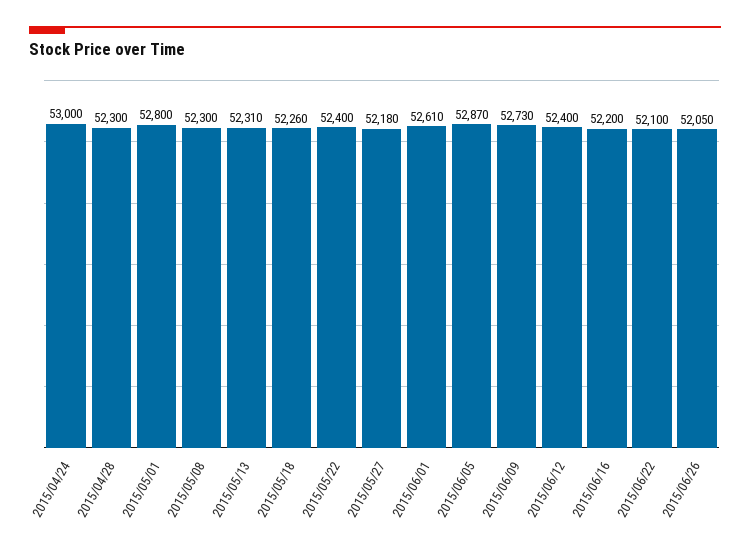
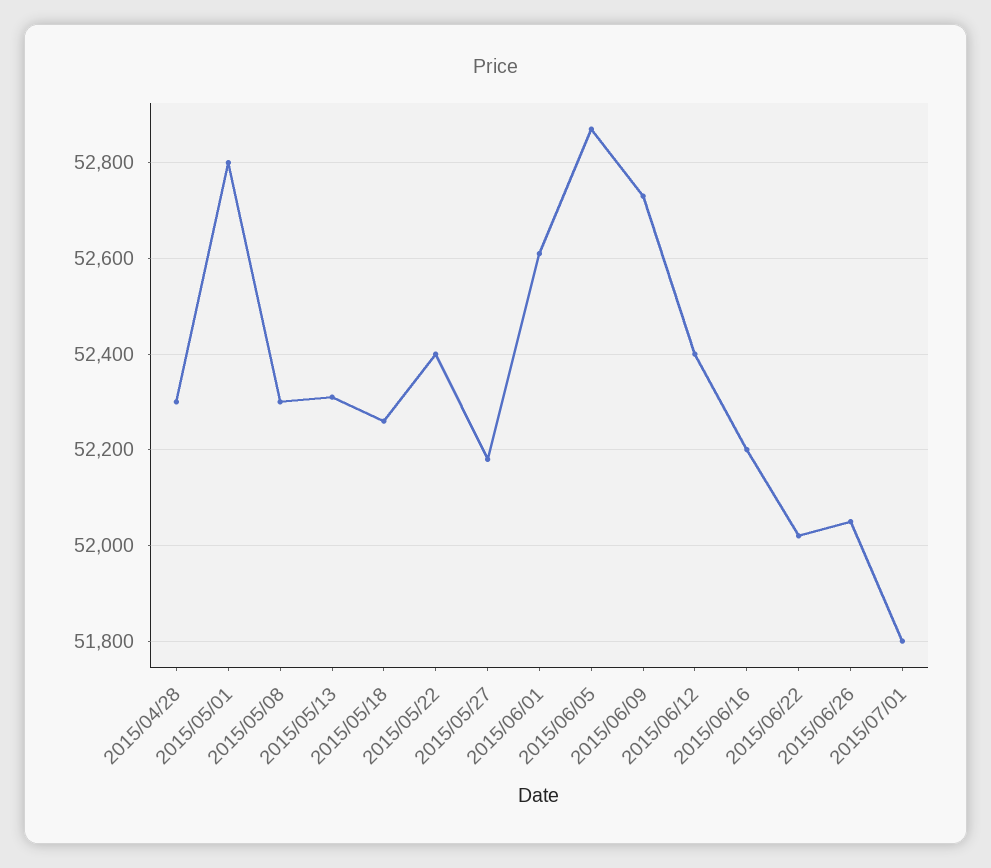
2015/04/24: 53000 -> none
2015/06/22: 52100 -> 52020
2015/07/01: none -> 51800

